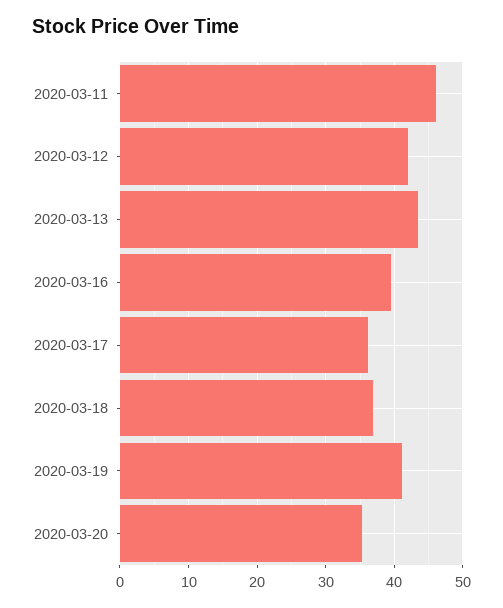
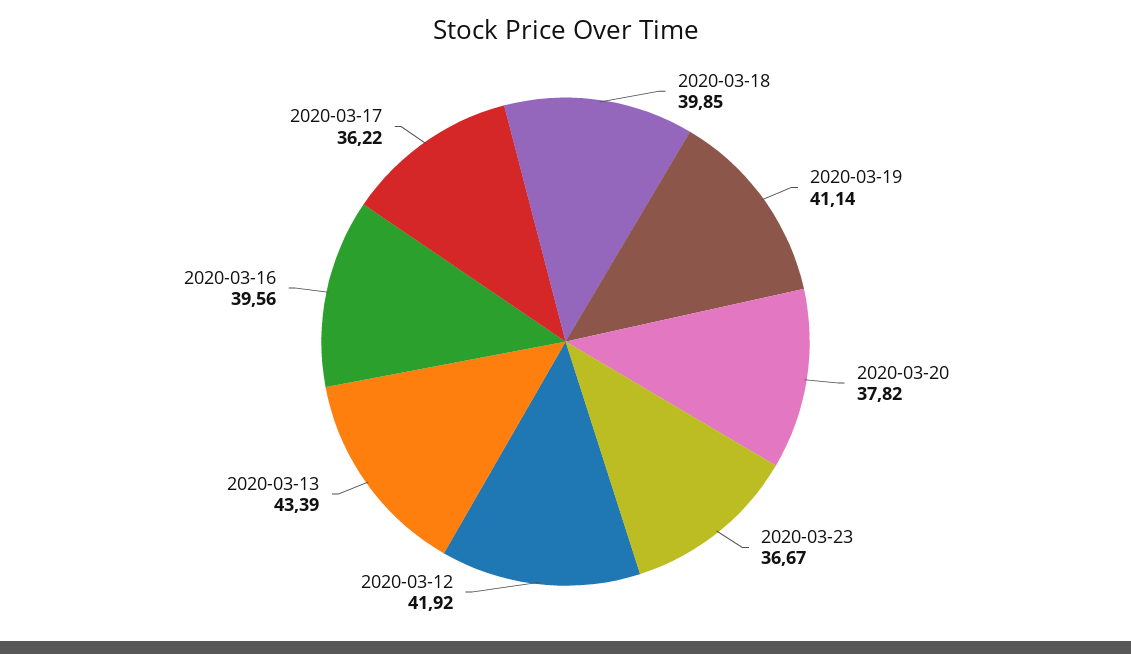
2020-03-11: 46 -> none
2020-03-18: 37 -> 39.85
2020-03-20: 35 -> 37.82
2020-03-23: none -> 36.67

